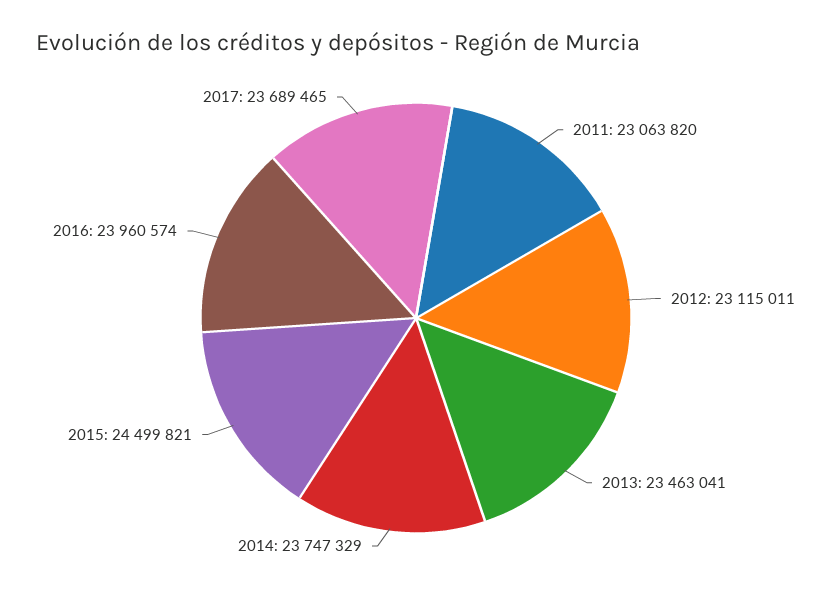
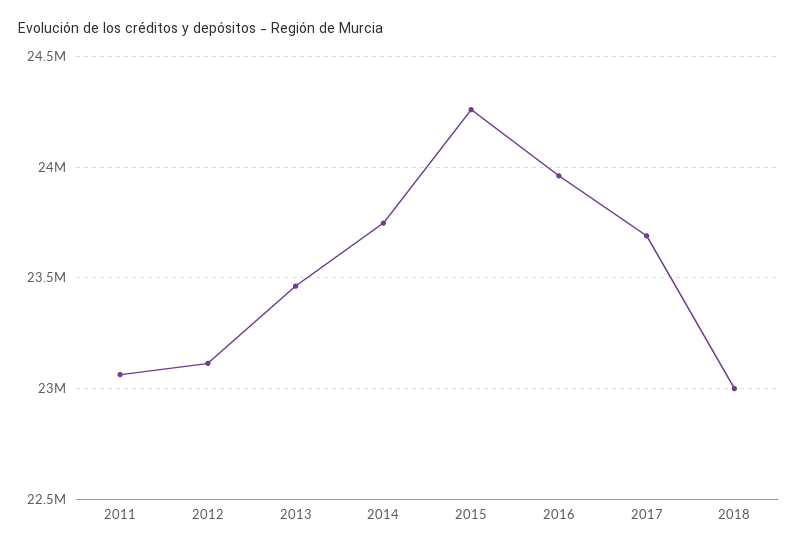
2015: 24499821 -> 24250000
2018: none -> 23000000

